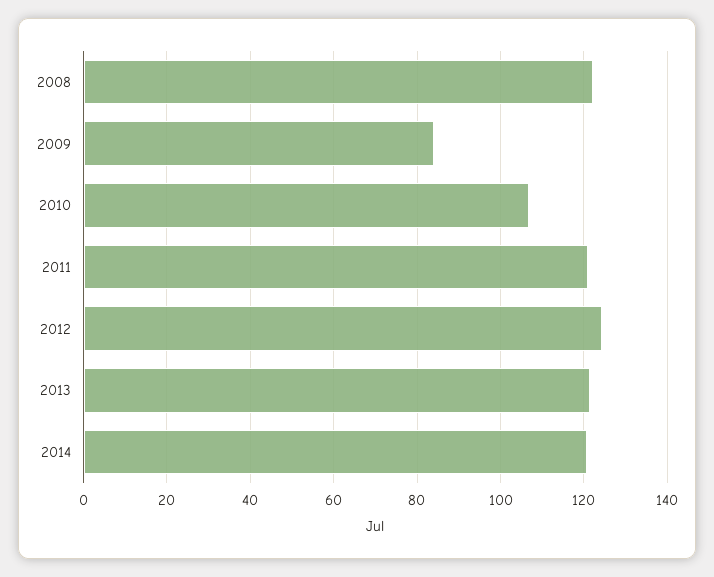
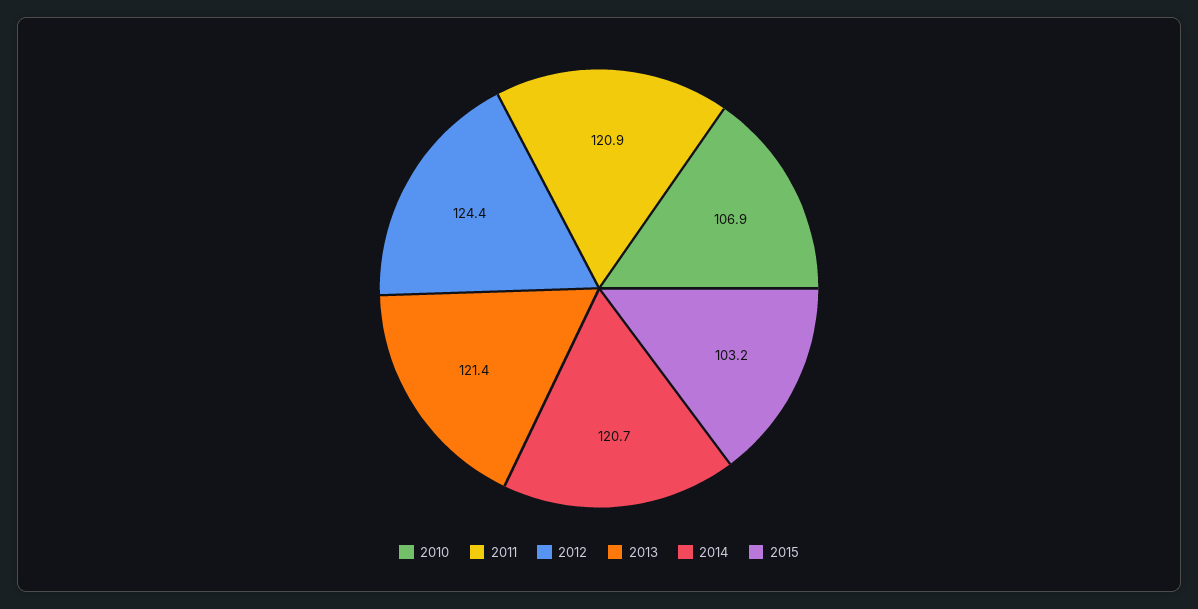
2008: 122 -> none
2009: 84 -> none
2015: none -> 103.2

